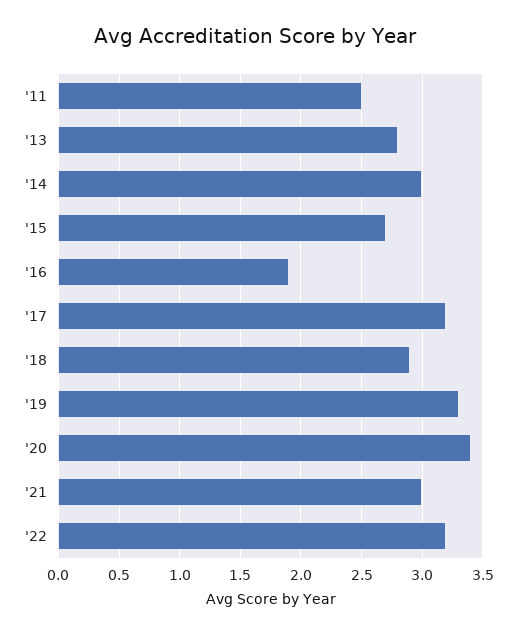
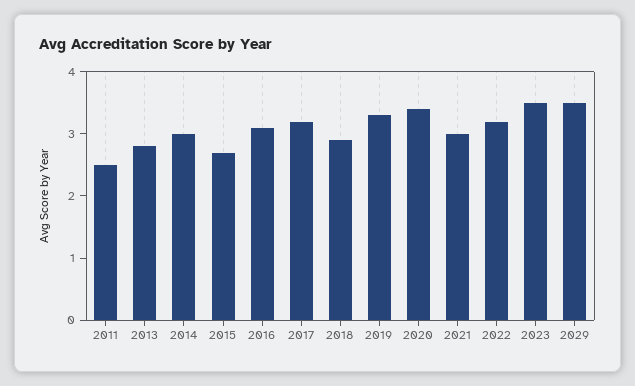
'16: 1.9 -> 3
2023: none -> 3.5
2029: none -> 3.5

